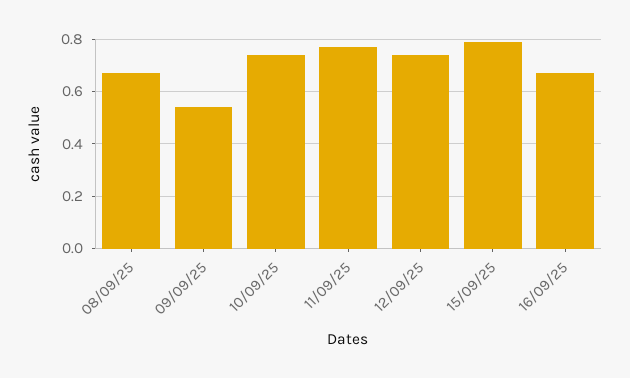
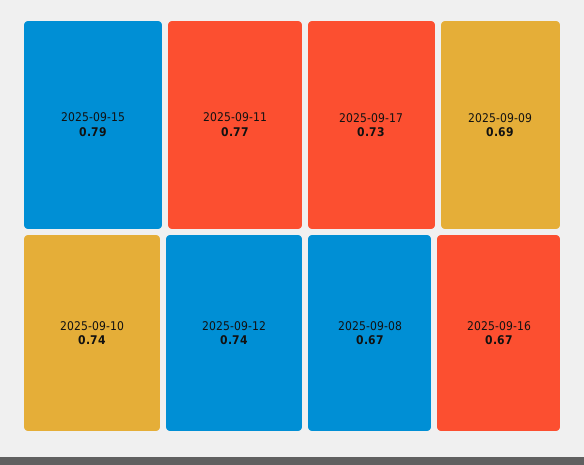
09/09/25: 0.55 -> 0.69
2025-09-17: none -> 0.73

